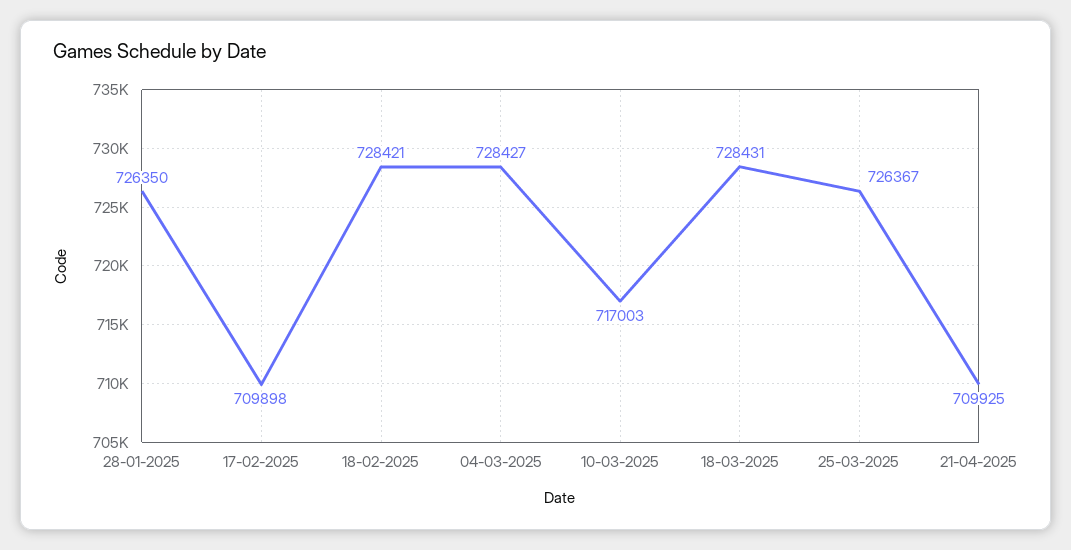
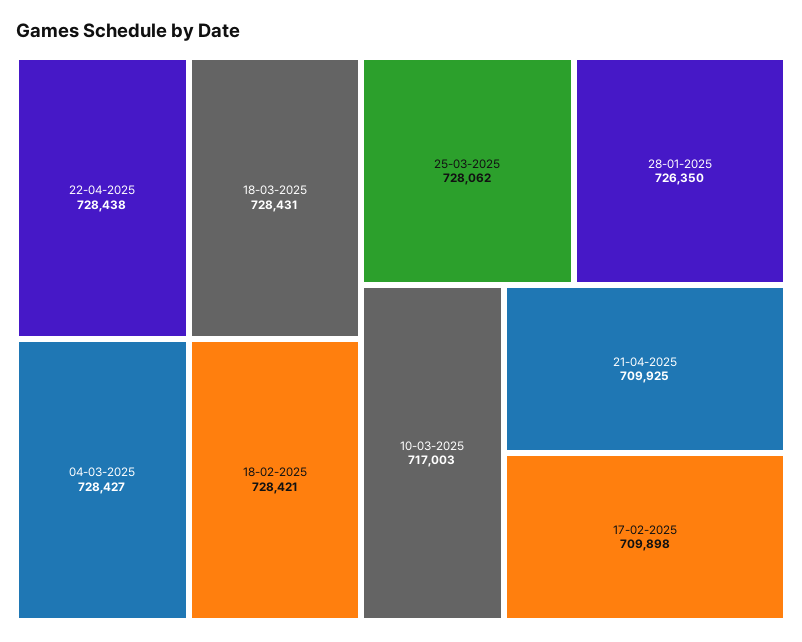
25-03-2025: 726367 -> 728062
22-04-2025: none -> 728438

